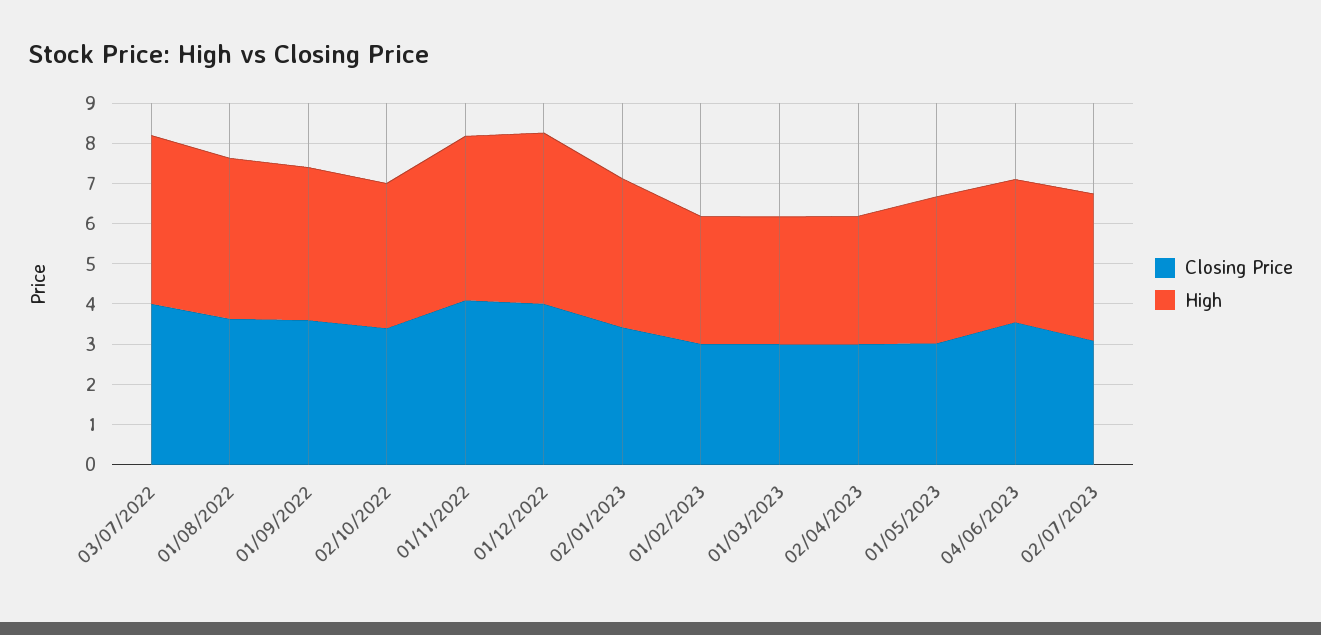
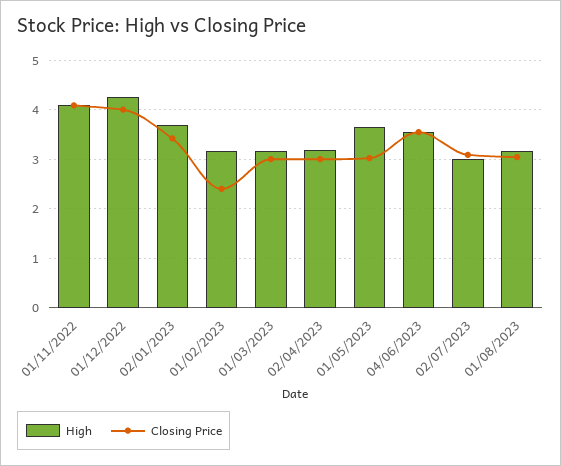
Closing Price, 03/07/2022: 4 -> none
High, 03/07/2022: 4.2 -> none
Closing Price, 01/08/2022: 3.6 -> none
High, 01/08/2022: 4 -> none
Closing Price, 01/09/2022: 3.6 -> none
High, 01/09/2022: 3.8 -> none
Closing Price, 02/10/2022: 3.4 -> none
High, 02/10/2022: 3.6 -> none
Closing Price, 01/02/2023: 3 -> 2.4
High, 02/07/2023: 3.6 -> 3
High, 01/08/2023: none -> 3.2
Closing Price, 01/08/2023: none -> 3

